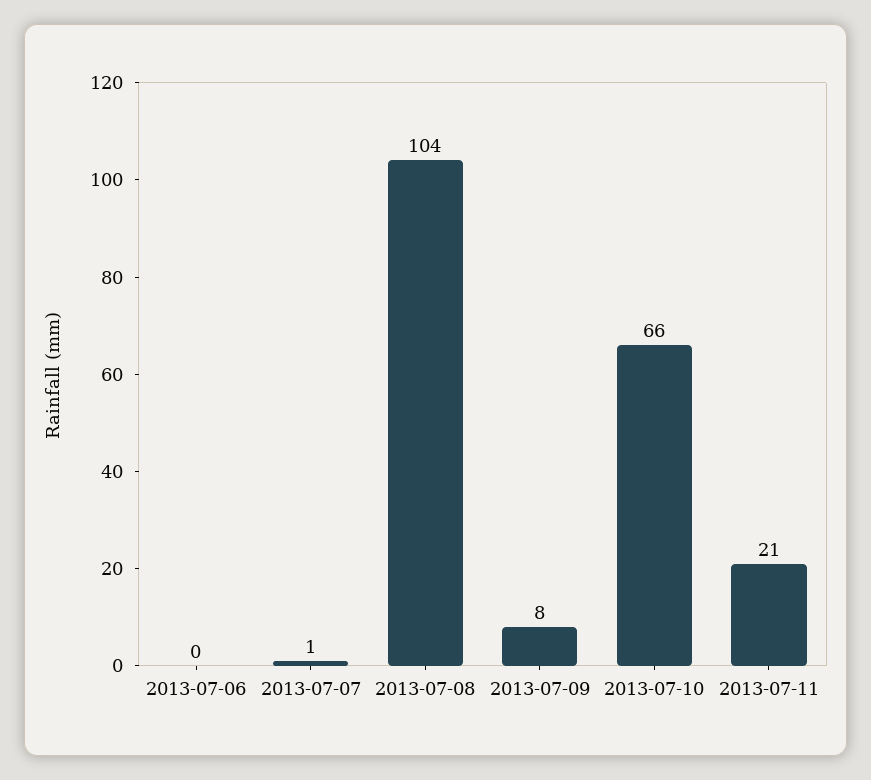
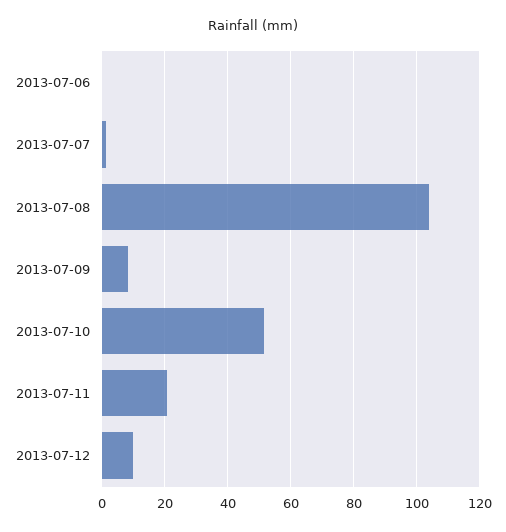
2013-07-10: 66 -> 52
2013-07-12: none -> 10

